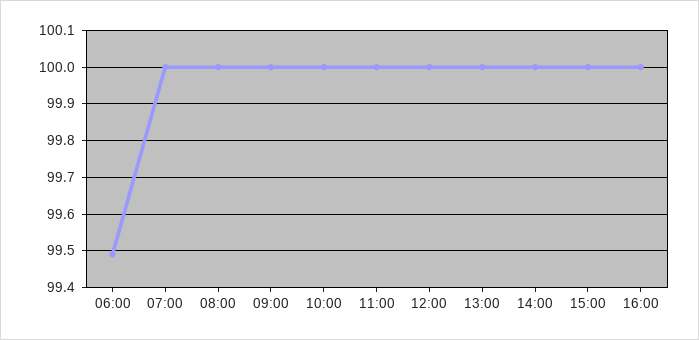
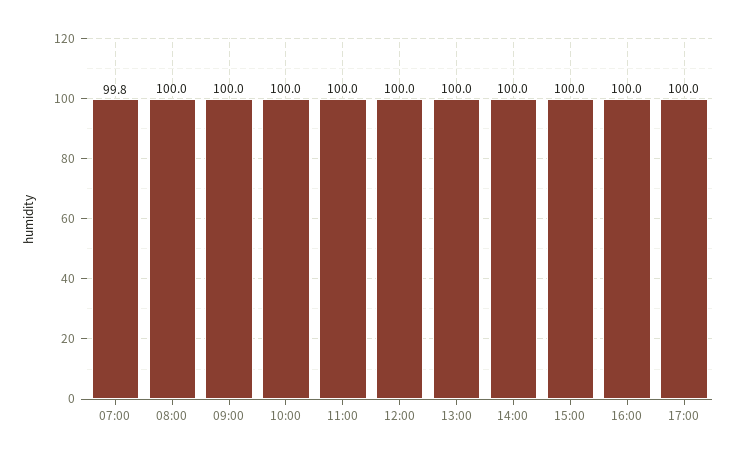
06:00: 99.5 -> none
07:00: 100 -> 99.8
17:00: none -> 100

